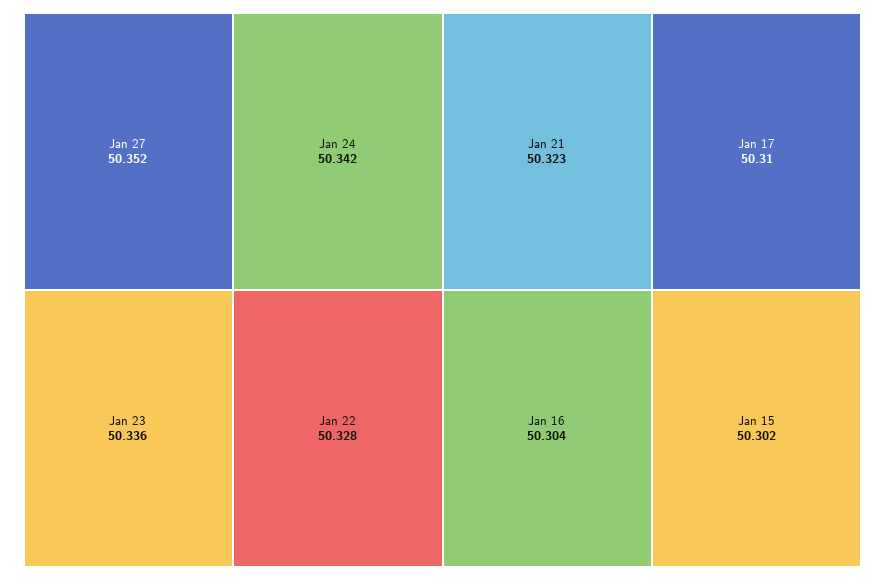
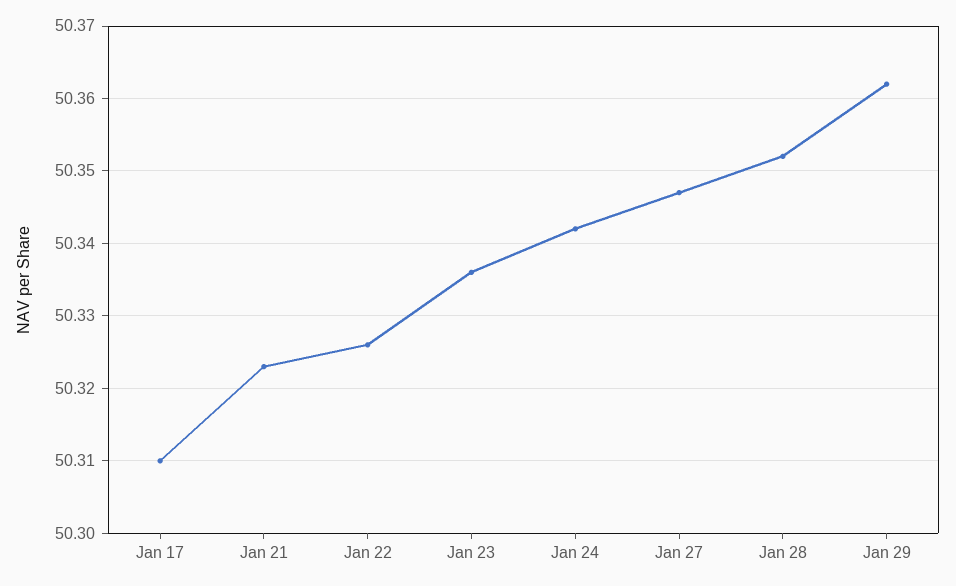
Jan 27: 50.352 -> 50.347
Jan 22: 50.328 -> 50.326
Jan 16: 50.304 -> none
Jan 15: 50.302 -> none
Jan 28: none -> 50.352
Jan 29: none -> 50.362

